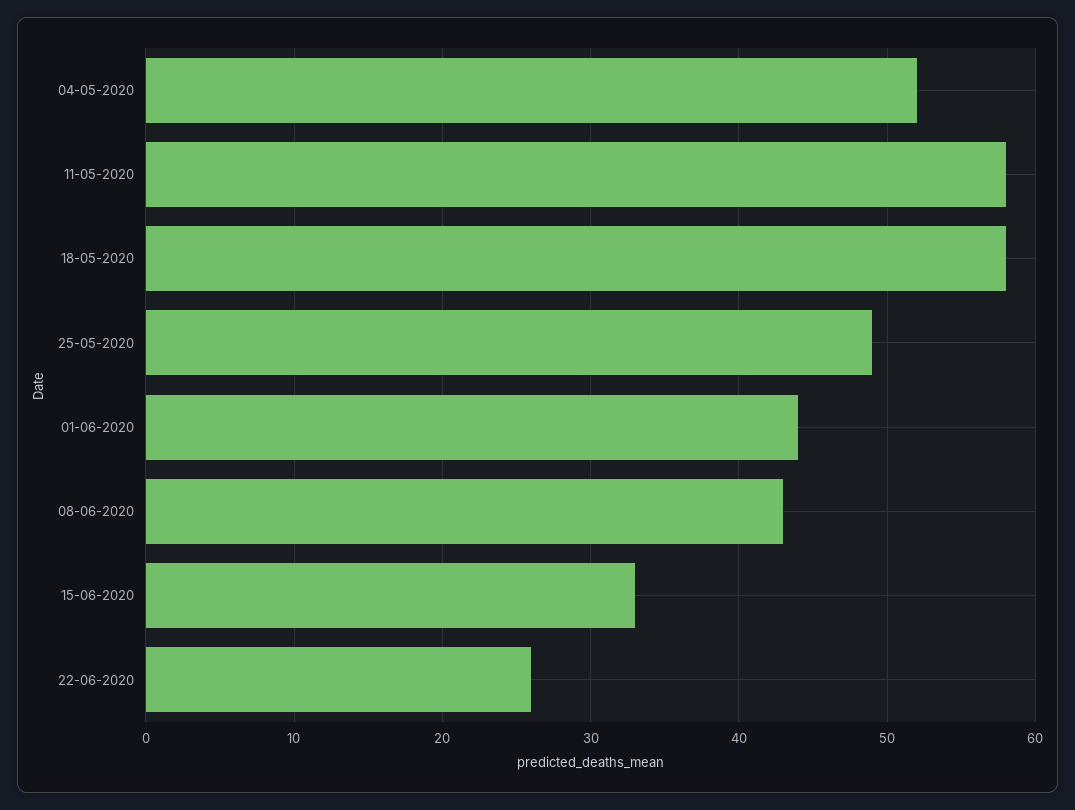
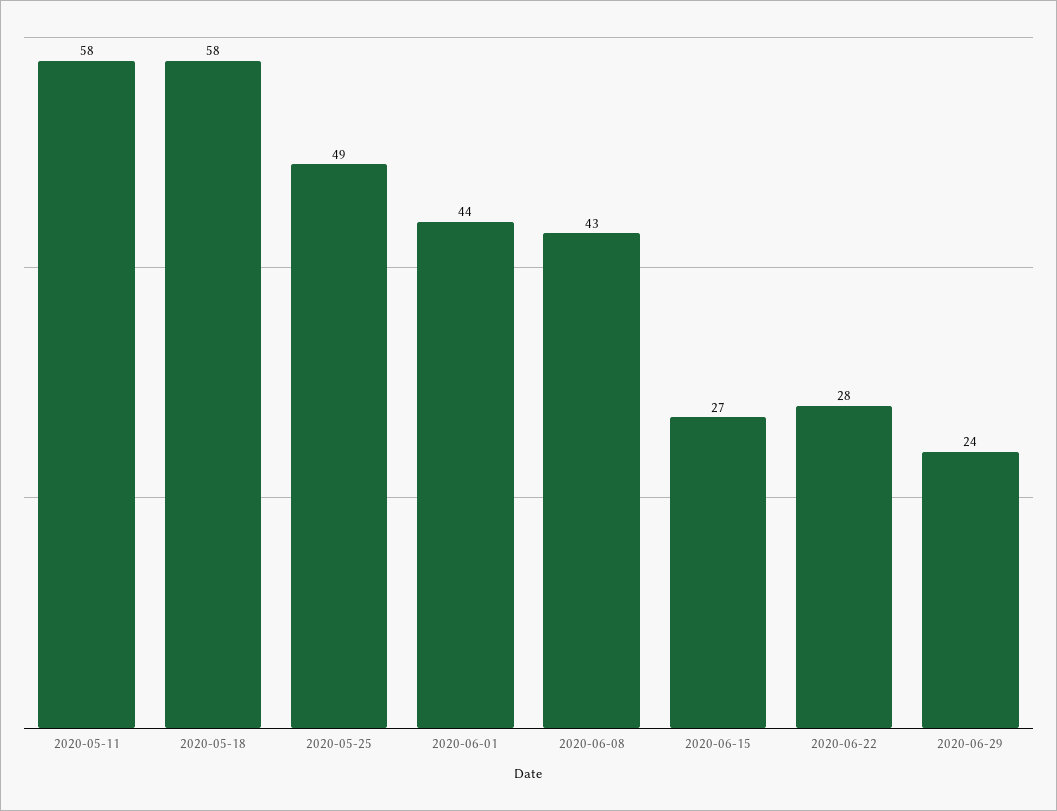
04-05-2020: 52 -> none
15-06-2020: 33 -> 27
22-06-2020: 26 -> 28
2020-06-29: none -> 24

